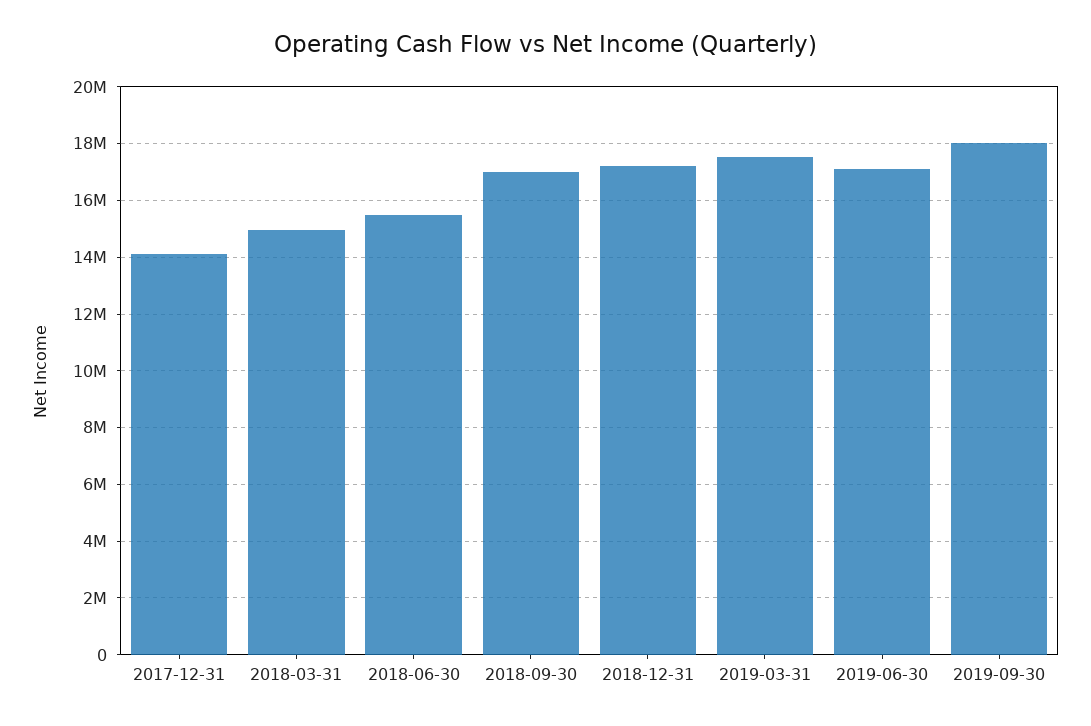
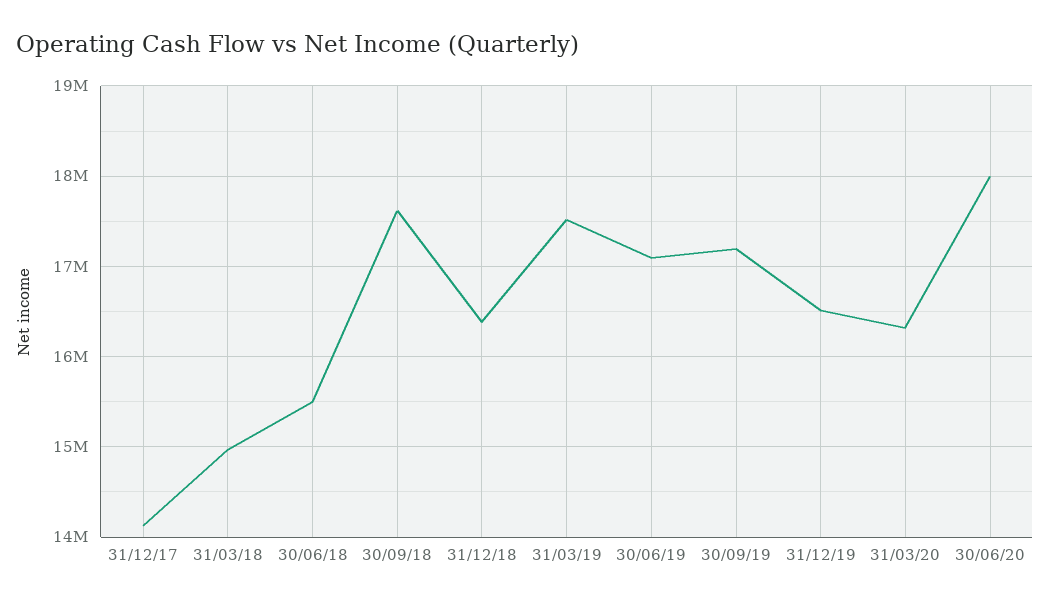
2018-09-30: 17000000 -> 17600000
2018-12-31: 17250000 -> 16400000
2019-09-30: 18000000 -> 17200000
31/12/19: none -> 16500000
31/03/20: none -> 16300000
30/06/20: none -> 18000000

